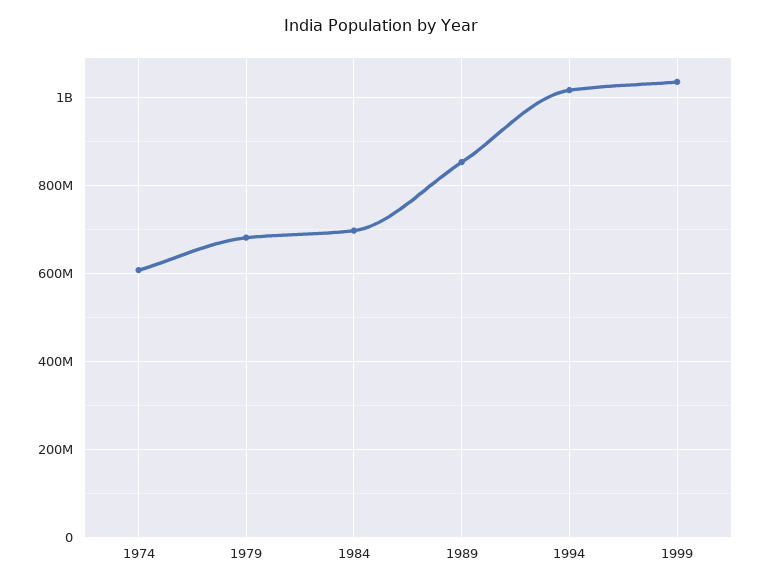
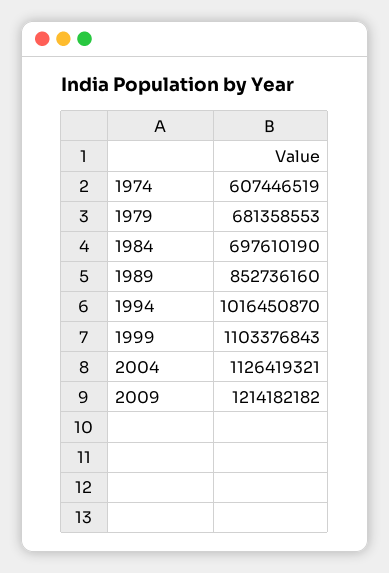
1999: 1040000000 -> 1103376843
2004: none -> 1126419321
2009: none -> 1214182182

